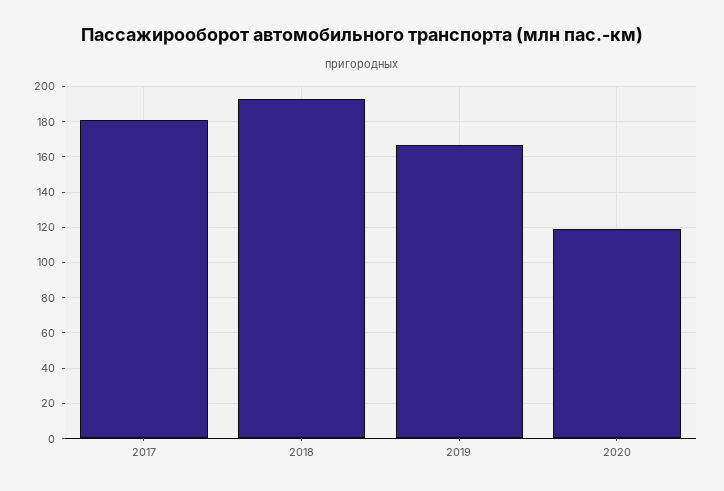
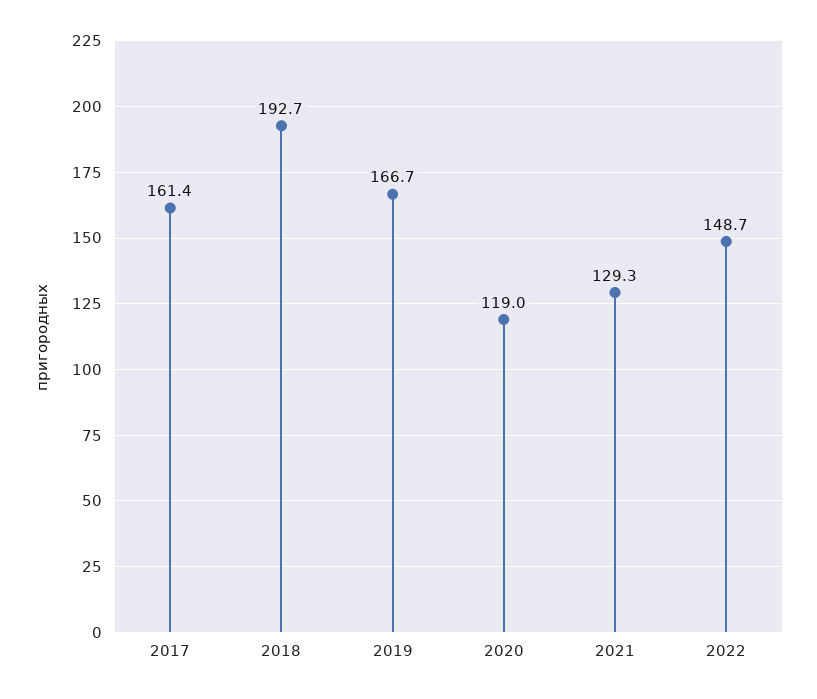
2017: 180 -> 161.4
2021: none -> 129.3
2022: none -> 148.7

